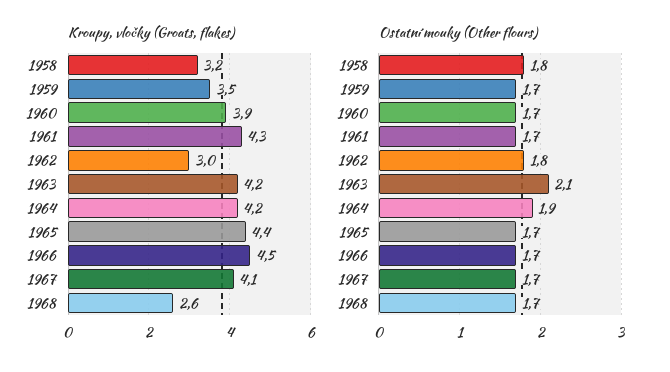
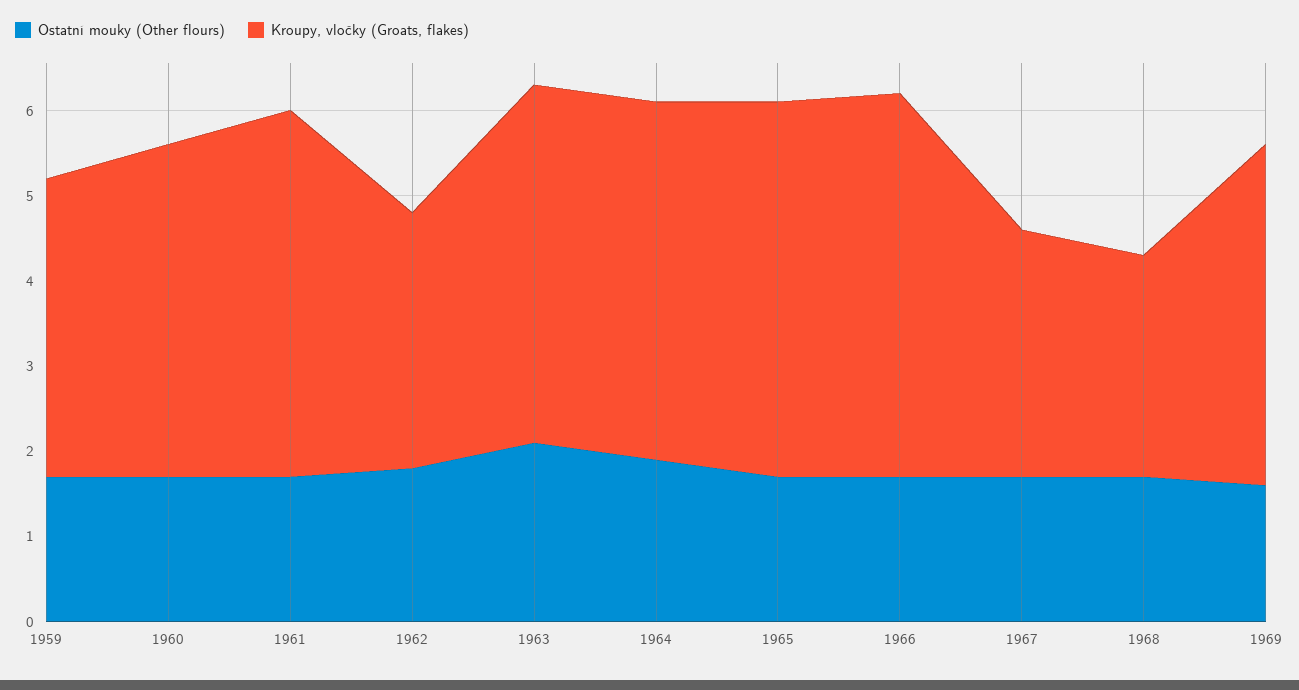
Kroupy, vločky (Groats, flakes), 1958: 3.2 -> none
Kroupy, vločky (Groats, flakes), 1967: 4.1 -> 2.9
Ostatní mouky (Other flours), 1958: 1.8 -> none
Ostatní mouky (Other flours), 1969: none -> 1.6
Kroupy, vločky (Groats, flakes), 1969: none -> 4

